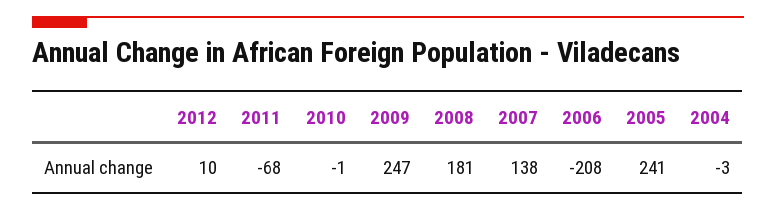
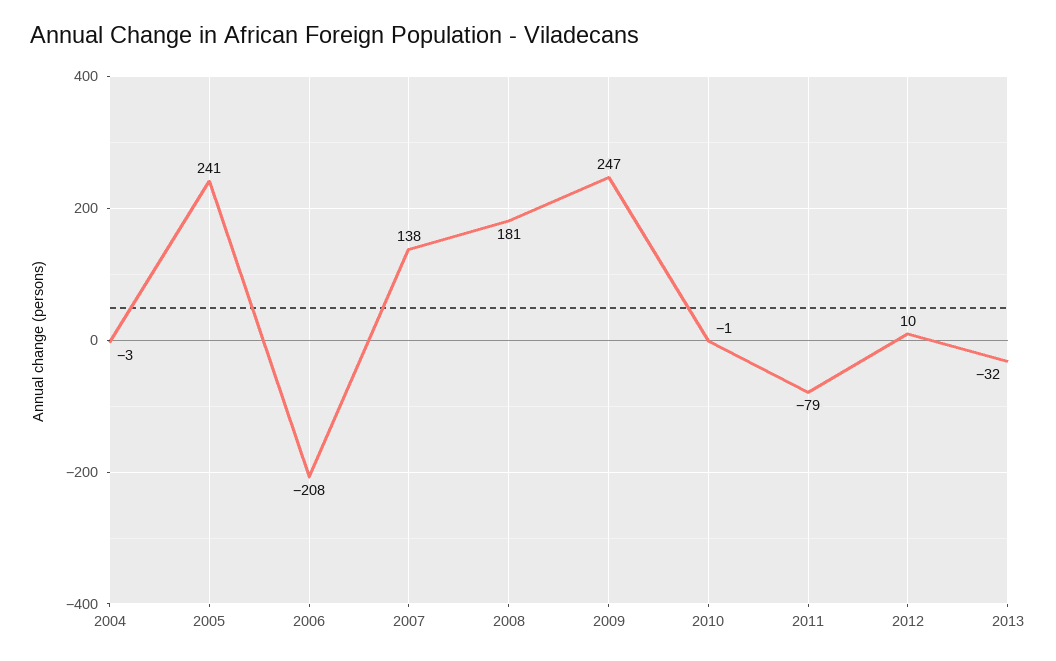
2011: -68 -> -79
2013: none -> -32

